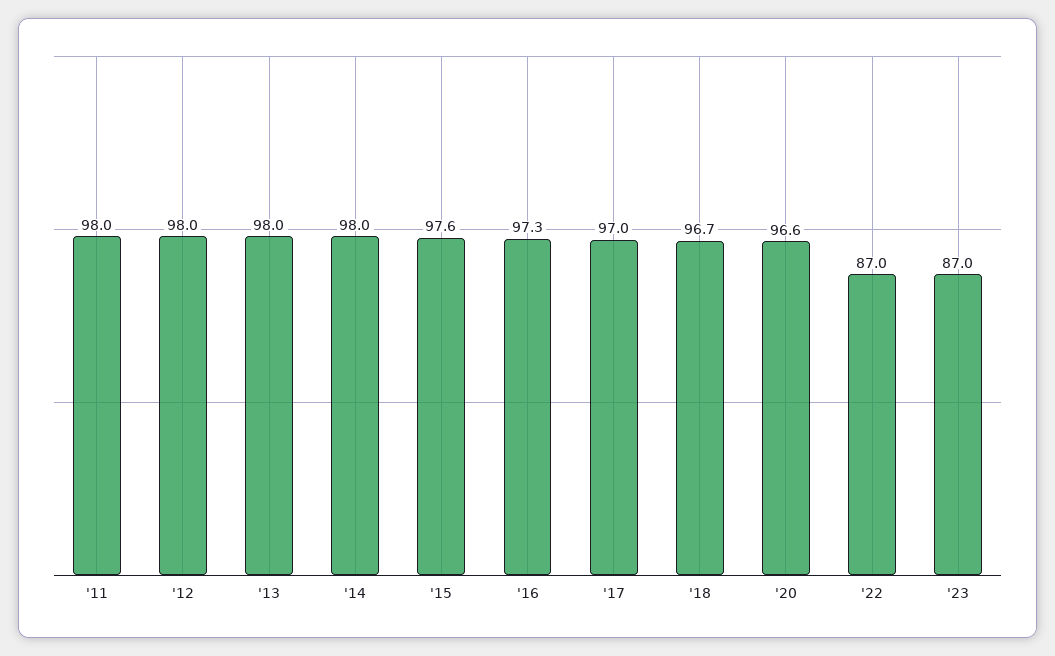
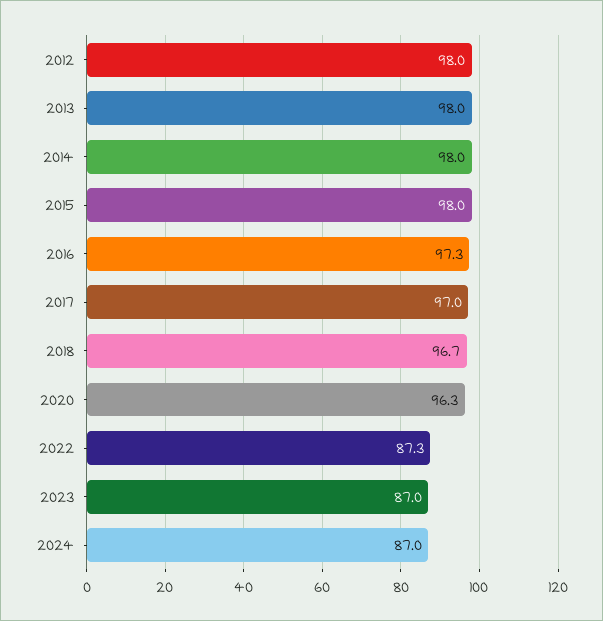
'11: 98 -> none
'15: 97.6 -> 98
'20: 96.6 -> 96.3
'22: 87 -> 87.3
2024: none -> 87

